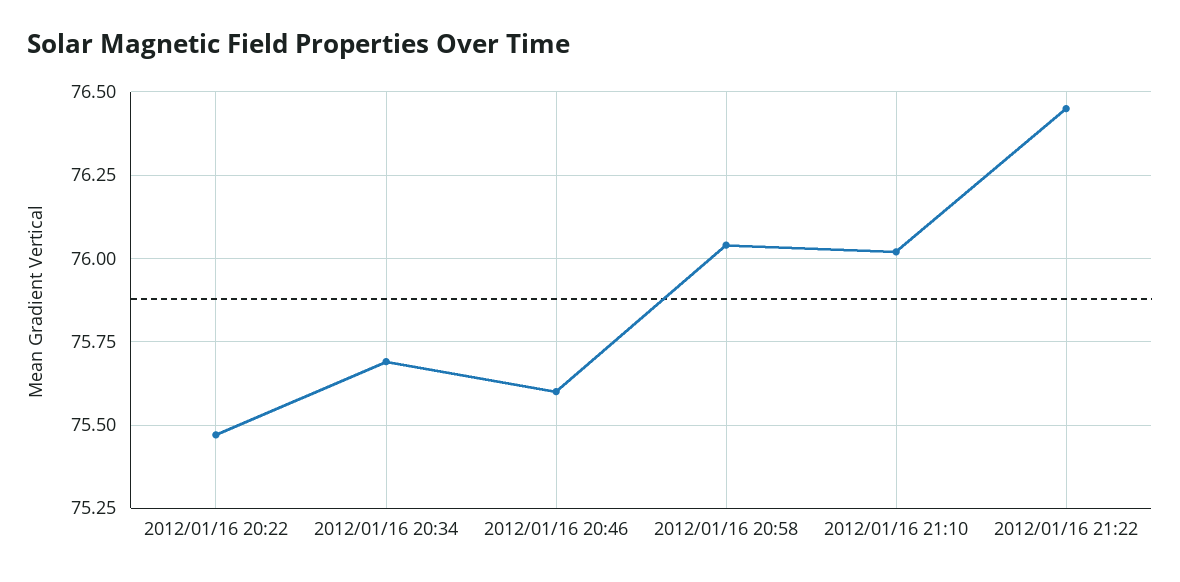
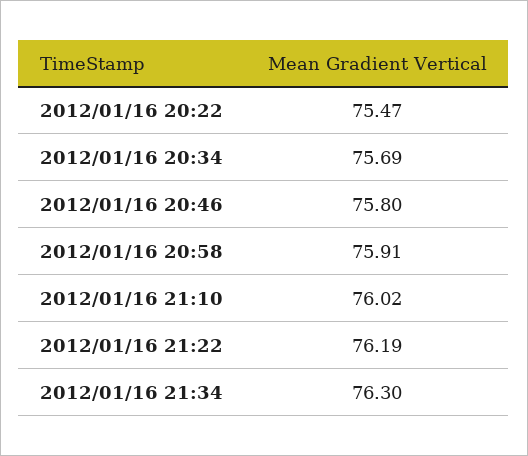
2012/01/16 20:46: 75.6 -> 75.8
2012/01/16 20:58: 76.05 -> 75.91
2012/01/16 21:22: 76.45 -> 76.19
2012/01/16 21:34: none -> 76.3

